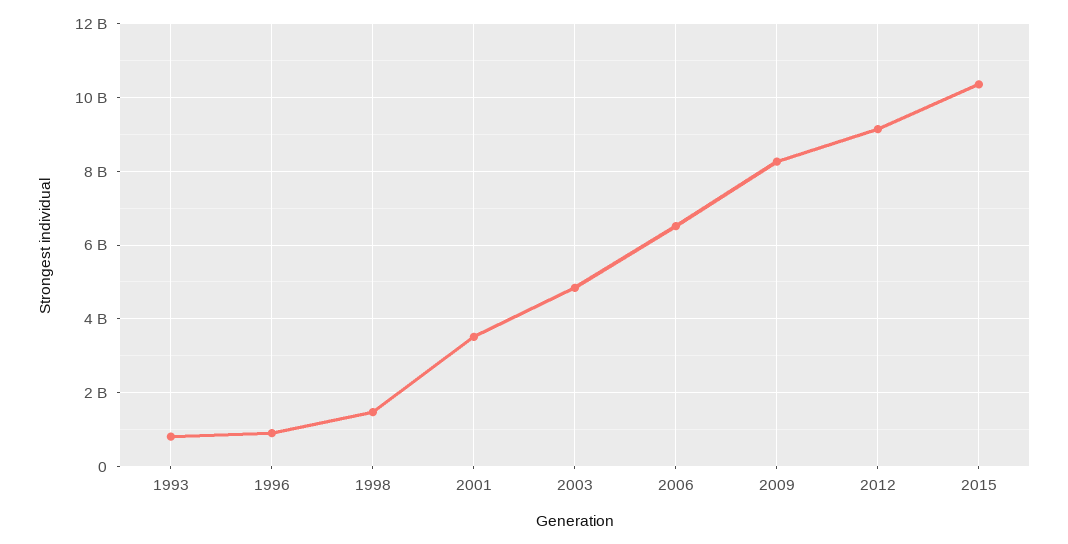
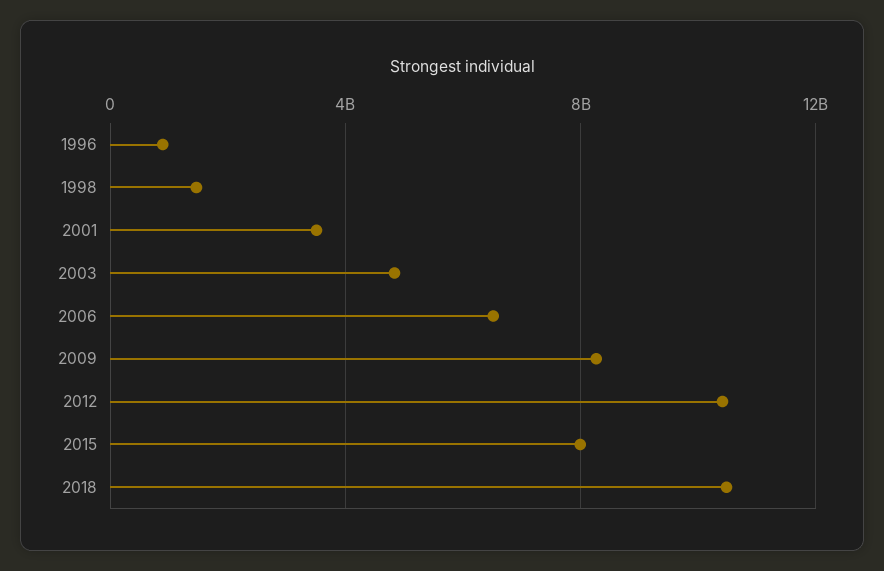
1993: 800000000 -> none
2012: 9200000000 -> 10500000000
2015: 10400000000 -> 8000000000
2018: none -> 10500000000

